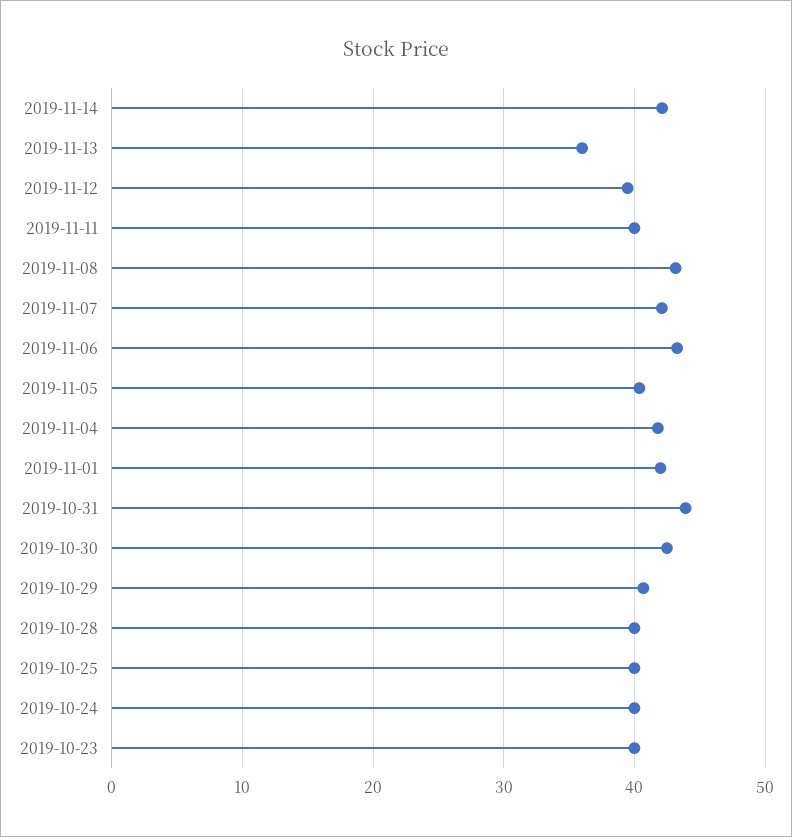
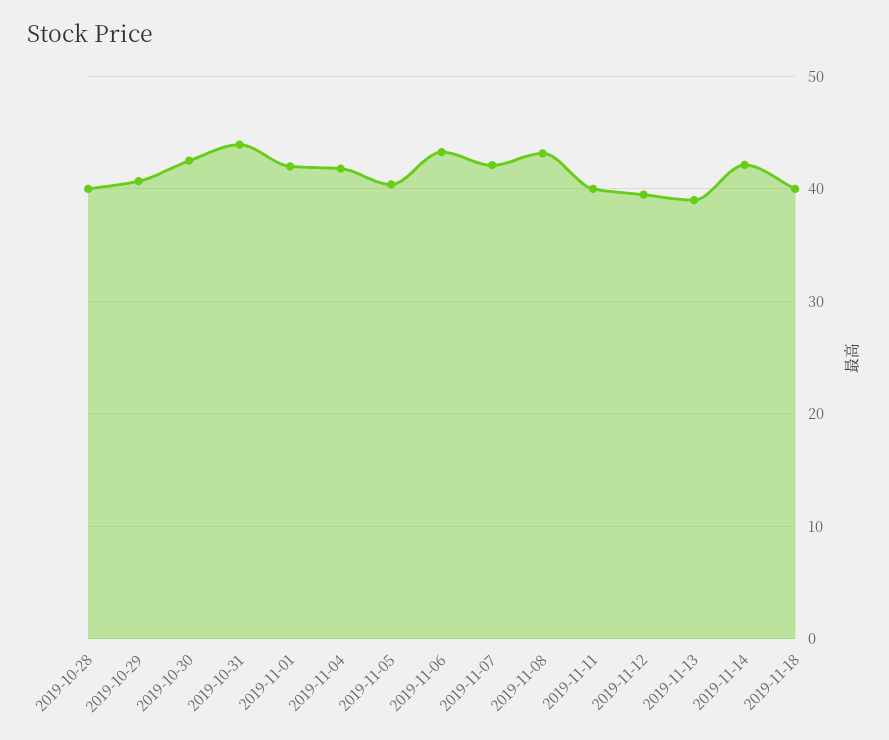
2019-11-13: 36 -> 39
2019-10-25: 40 -> none
2019-10-24: 40 -> none
2019-10-23: 40 -> none
2019-11-18: none -> 40

